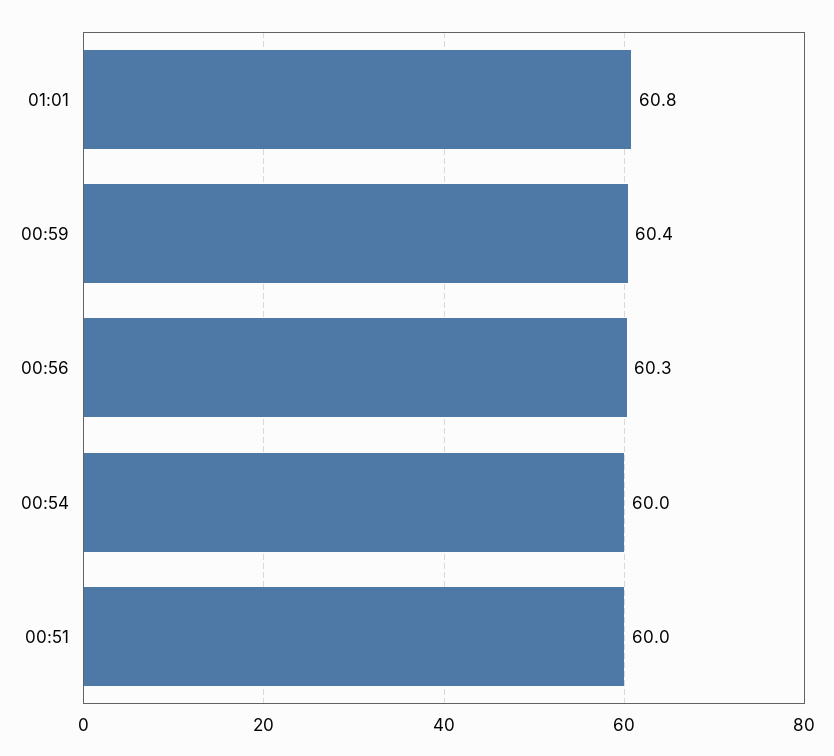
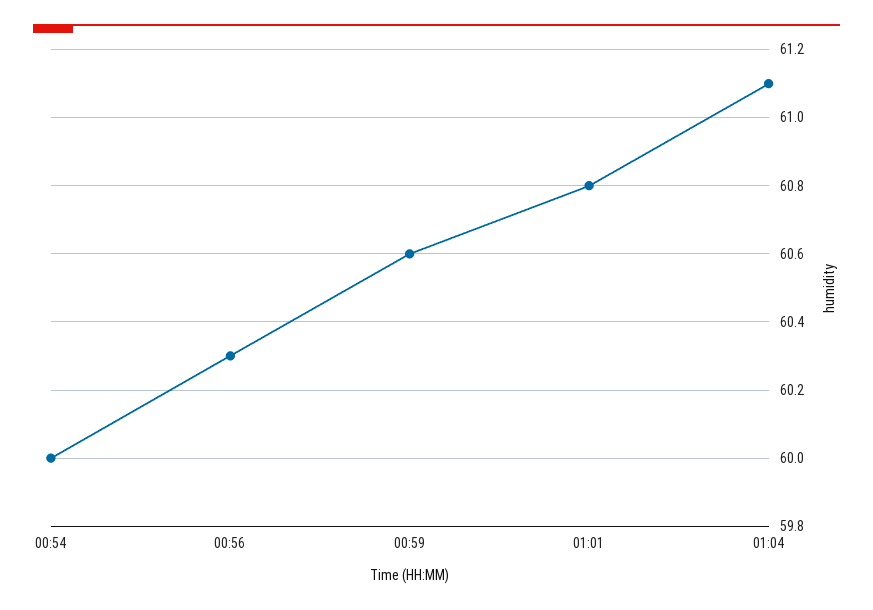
00:59: 60.4 -> 60.6
00:51: 60 -> none
01:04: none -> 61.1

